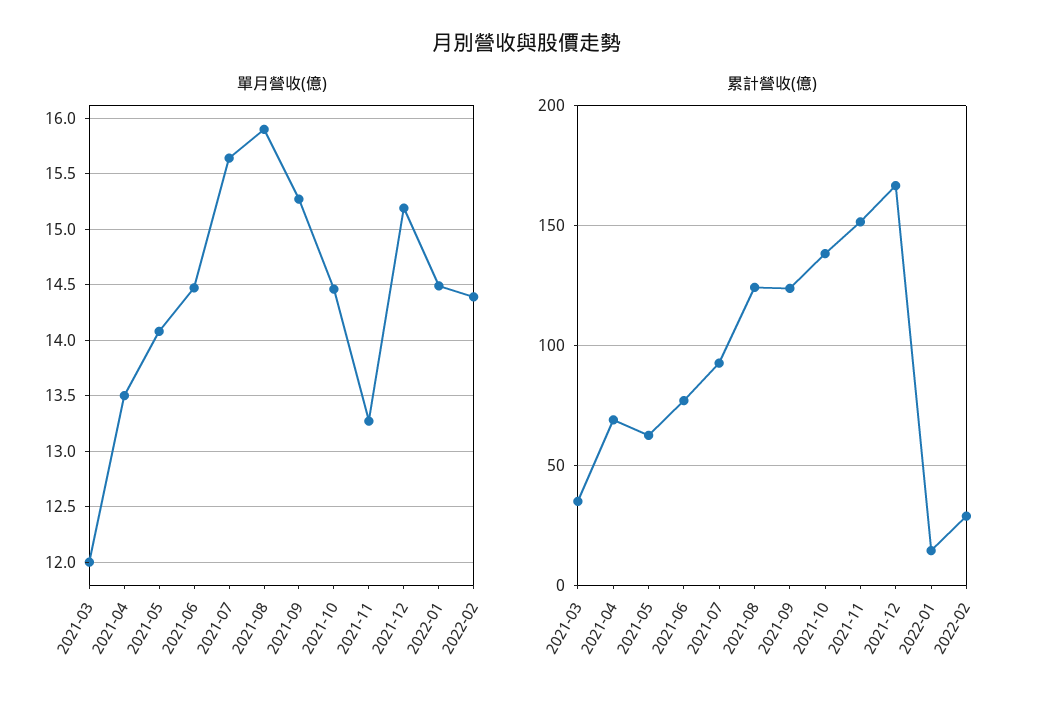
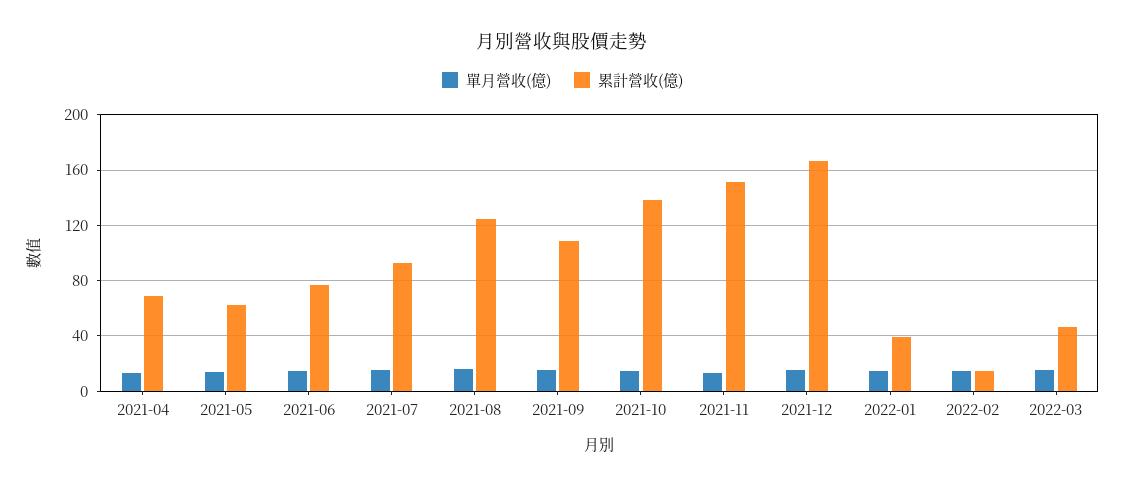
單月營收(億), 2021-03: 12 -> none
累計營收(億), 2021-03: 35 -> none
累計營收(億), 2021-09: 125 -> 110
累計營收(億), 2022-01: 15 -> 40
累計營收(億), 2022-02: 30 -> 15
單月營收(億), 2022-03: none -> 15
累計營收(億), 2022-03: none -> 45

